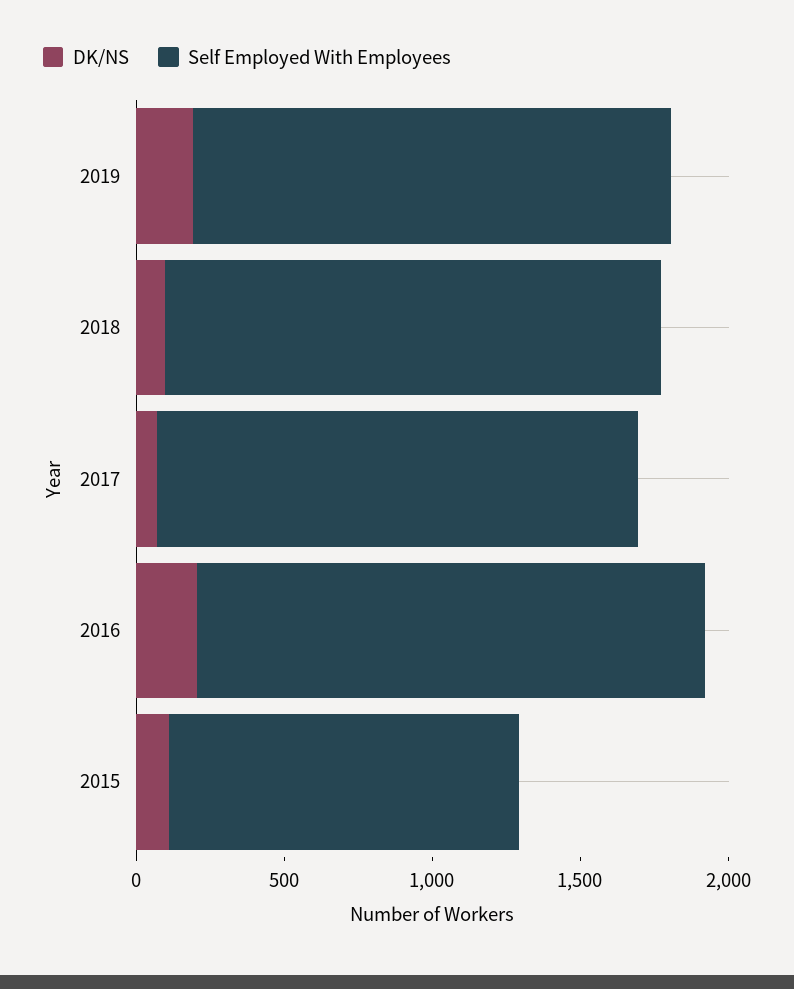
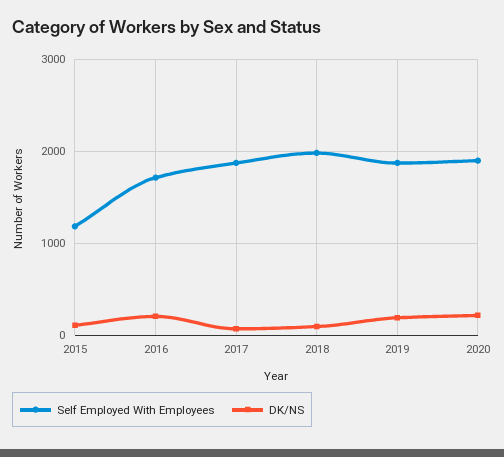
Self Employed With Employees, 2019: 1600 -> 1900
Self Employed With Employees, 2018: 1700 -> 2000
Self Employed With Employees, 2017: 1600 -> 1900
Self Employed With Employees, 2020: none -> 1900
DK/NS, 2020: none -> 200

